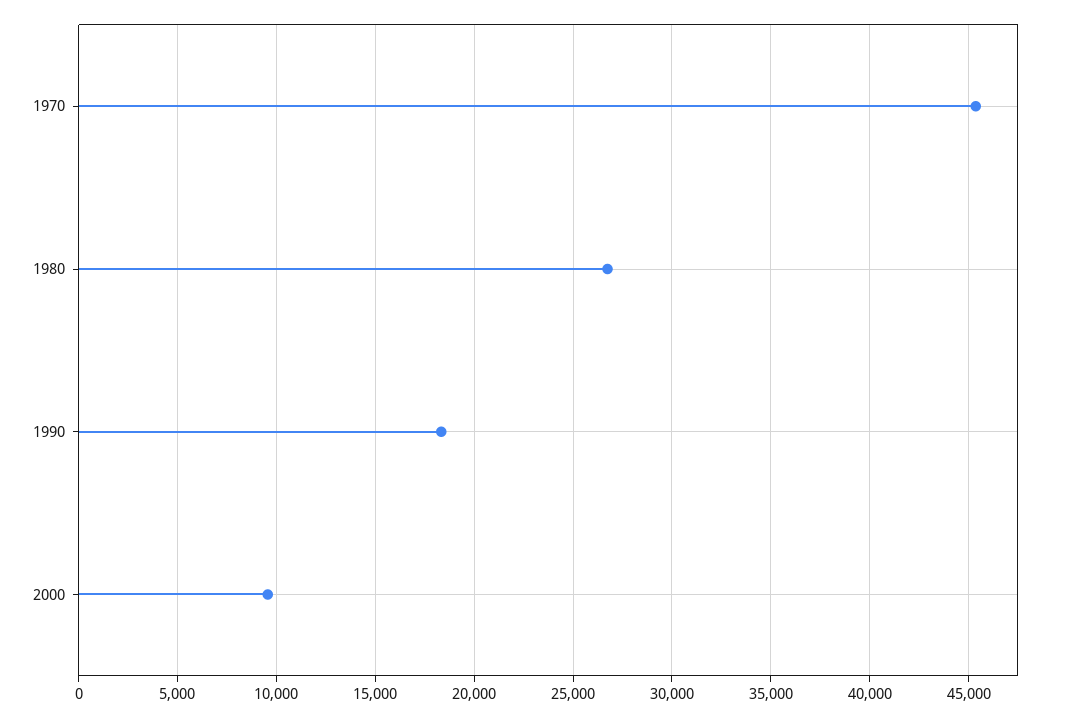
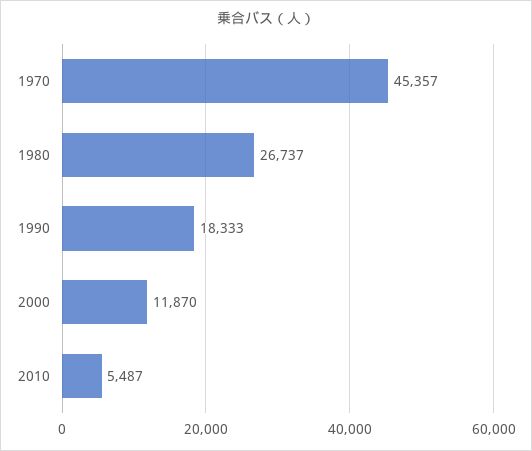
2000: 9500 -> 11870
2010: none -> 5487

